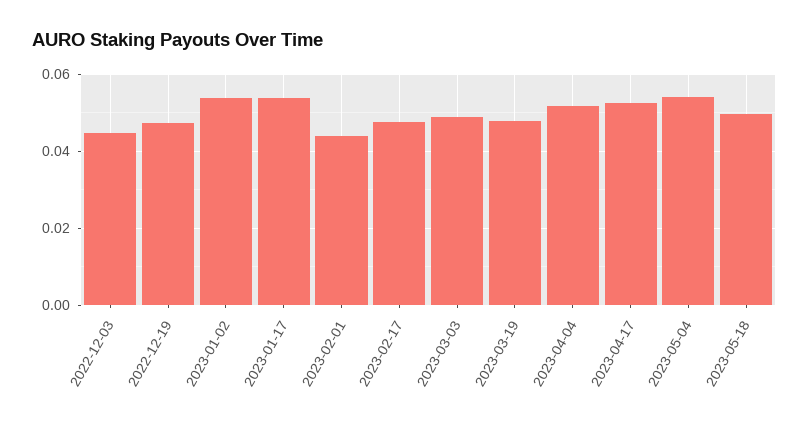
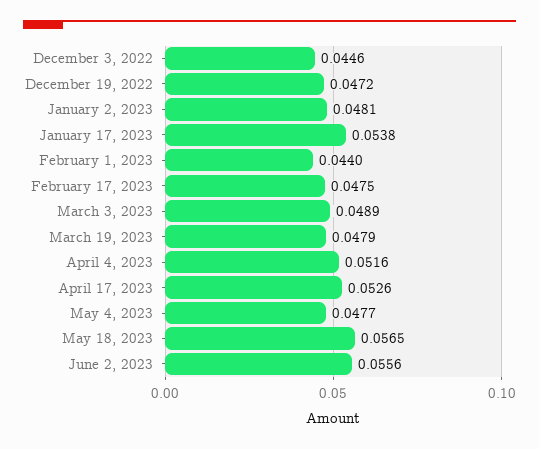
2023-01-02: 0.054 -> 0.0481
2023-05-04: 0.054 -> 0.0477
2023-05-18: 0.05 -> 0.0565
June 2, 2023: none -> 0.0556

